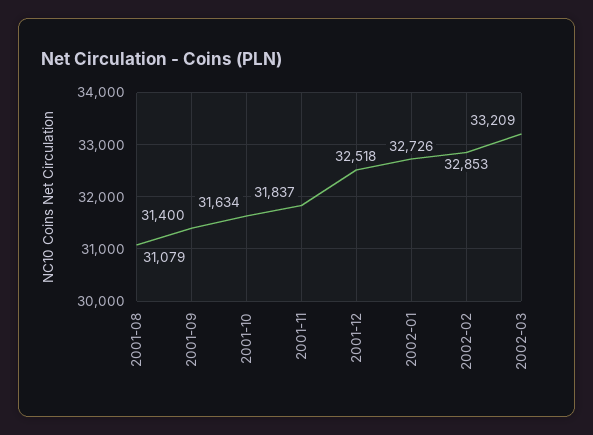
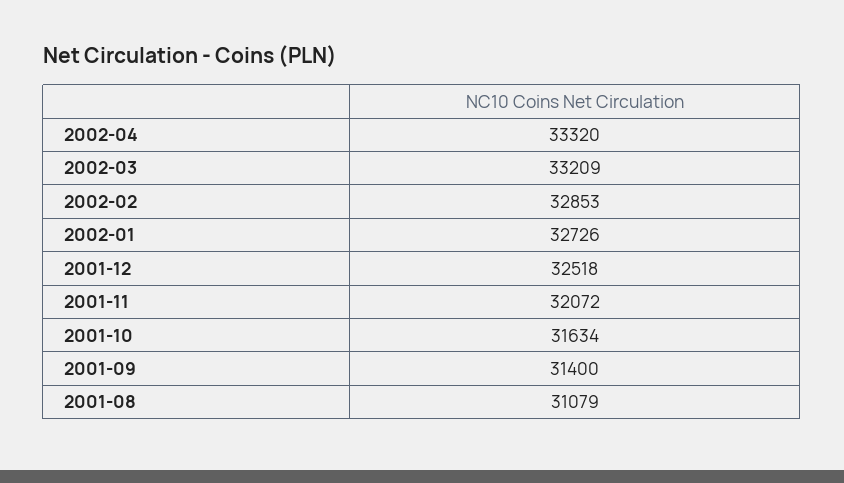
2001-11: 31837 -> 32072
2002-04: none -> 33320

